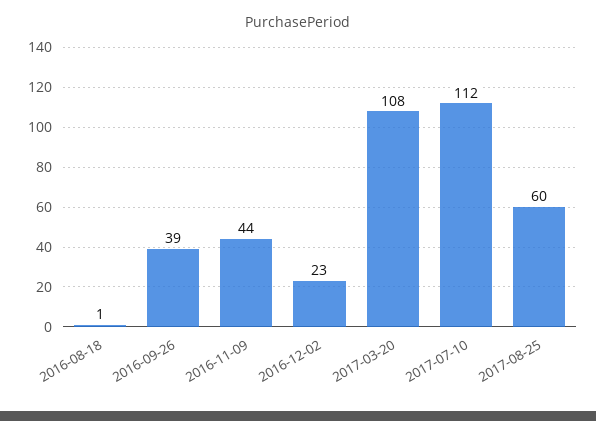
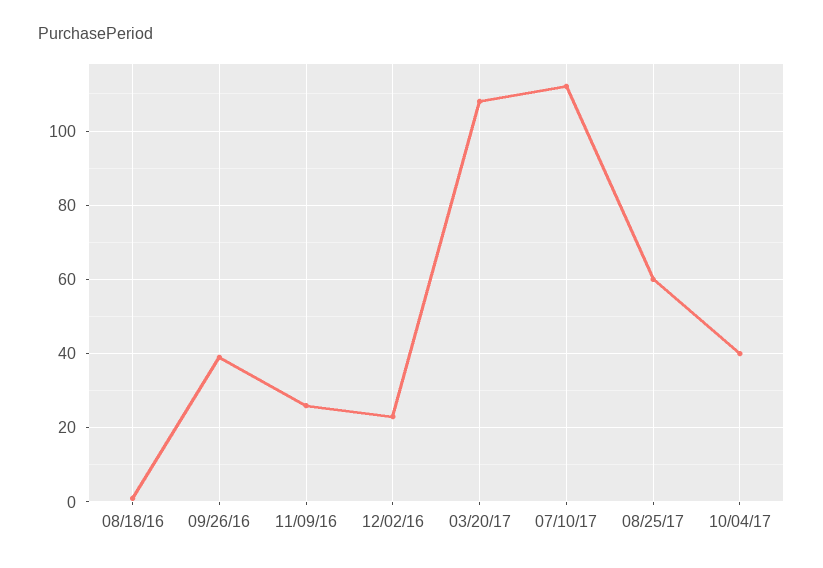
2016-11-09: 44 -> 25
10/04/17: none -> 40

